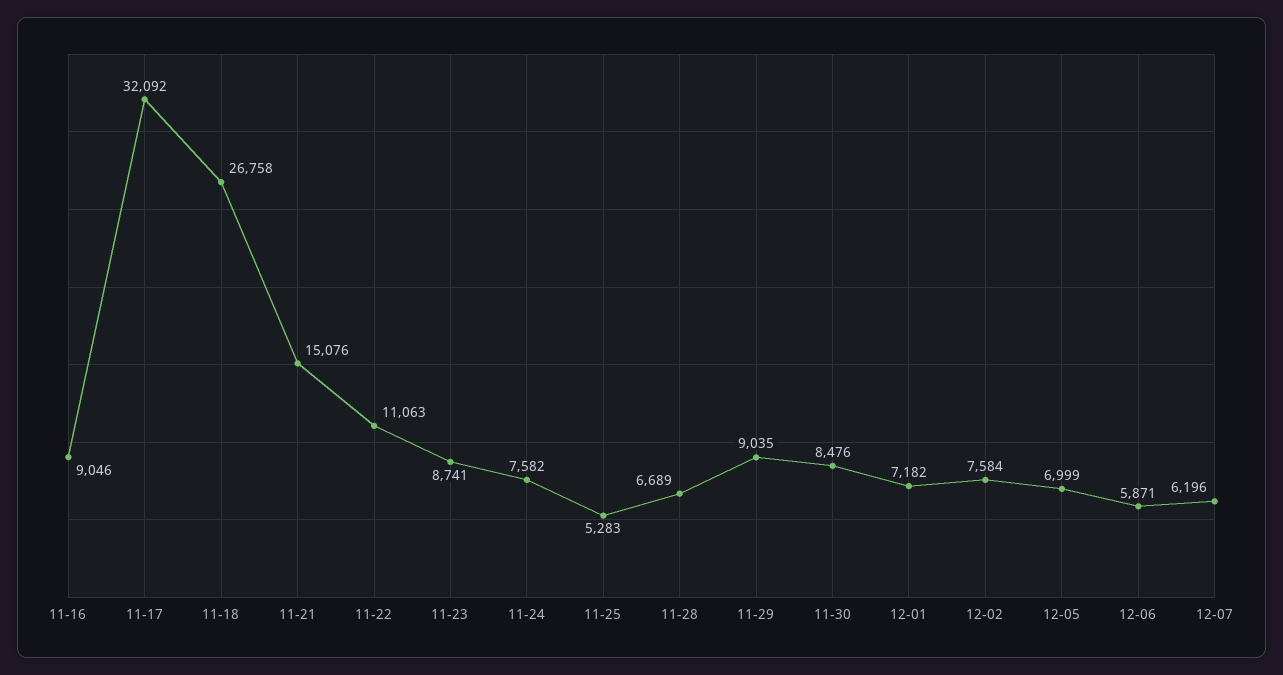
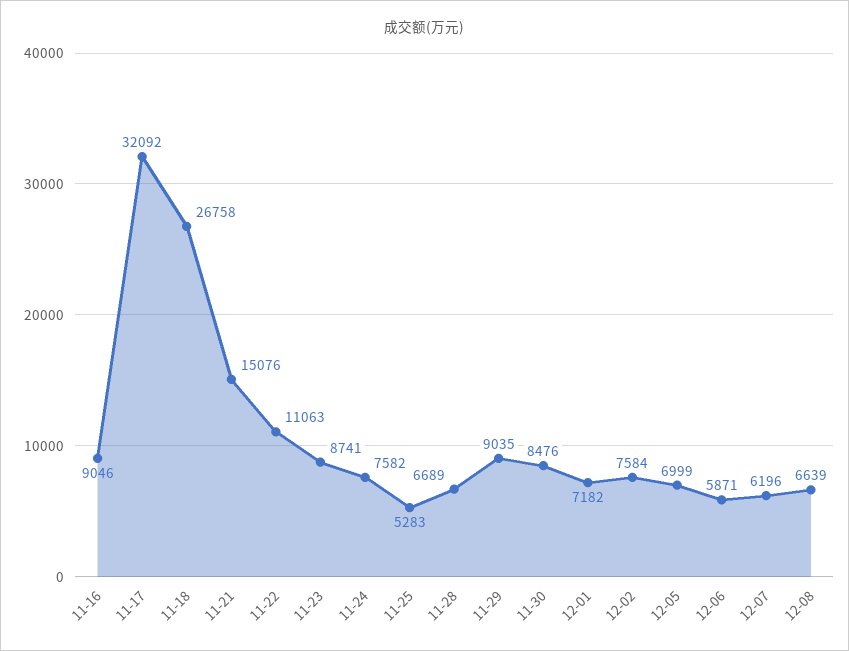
12-08: none -> 6639

